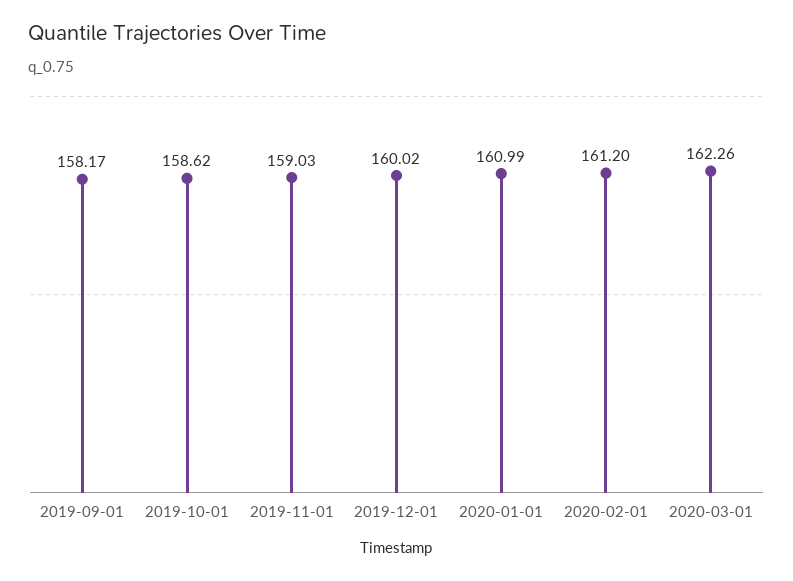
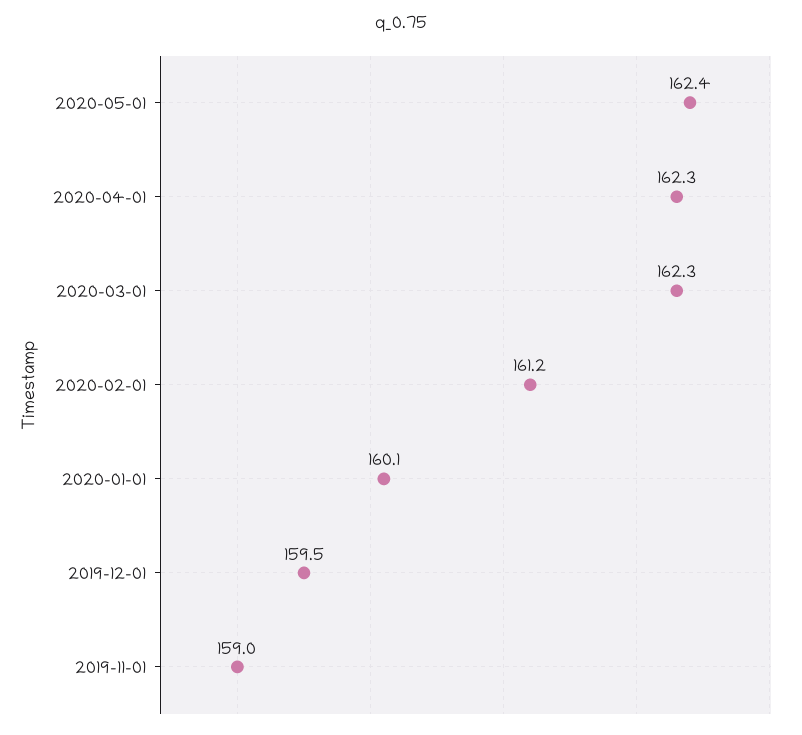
2019-09-01: 158.17 -> none
2019-10-01: 158.62 -> none
2019-12-01: 160.02 -> 159.5
2020-01-01: 160.99 -> 160.1
2020-05-01: none -> 162.4
2020-04-01: none -> 162.3

